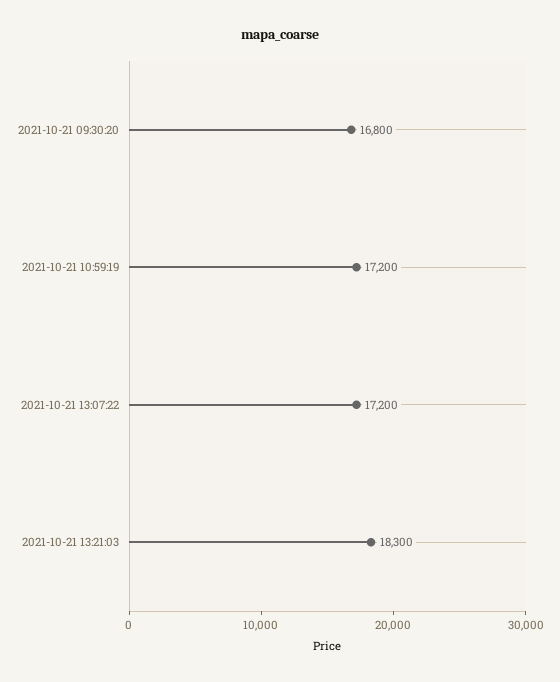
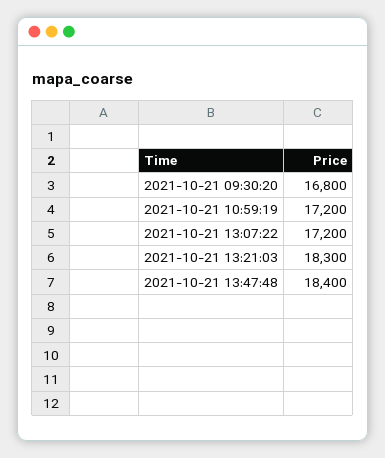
2021-10-21 13:47:48: none -> 18400

